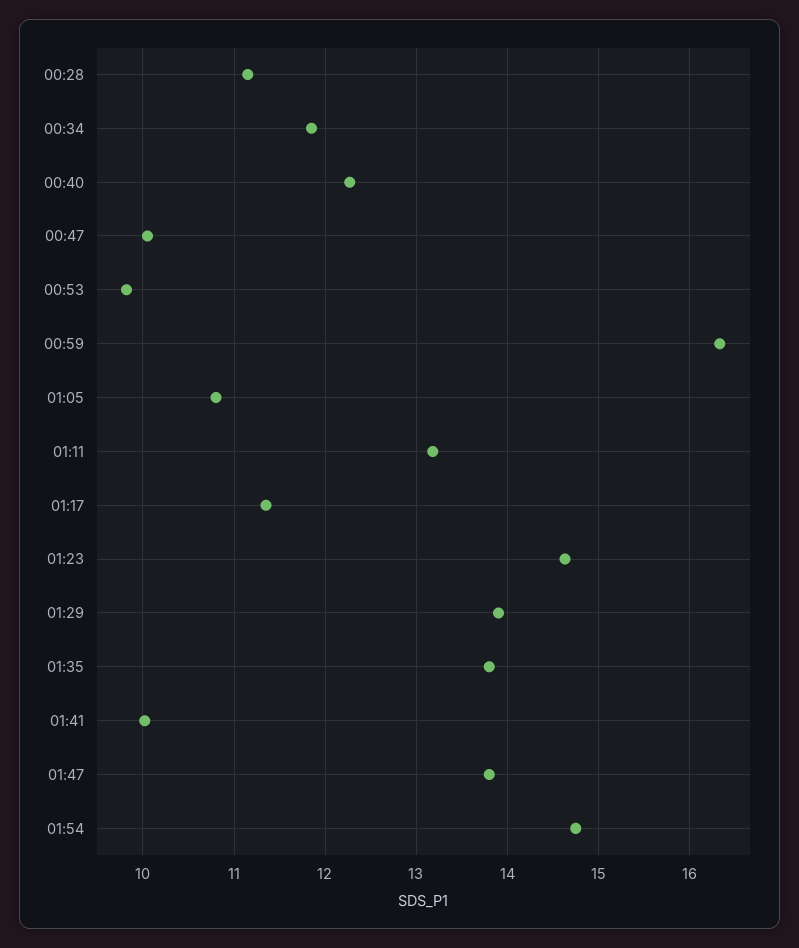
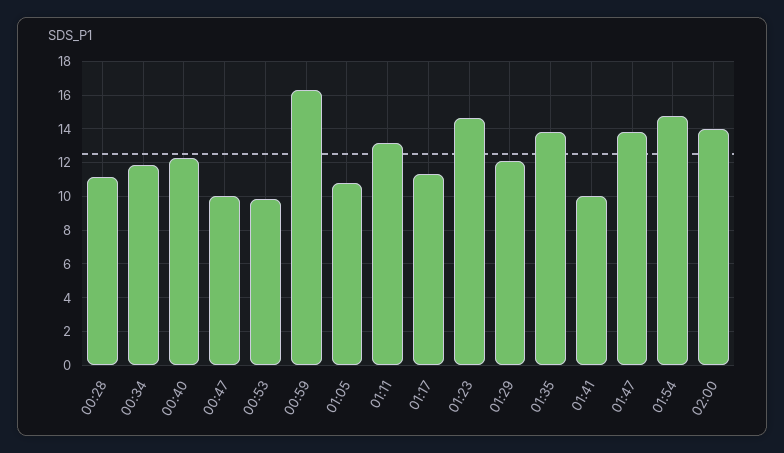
01:29: 13.9 -> 12
02:00: none -> 14

